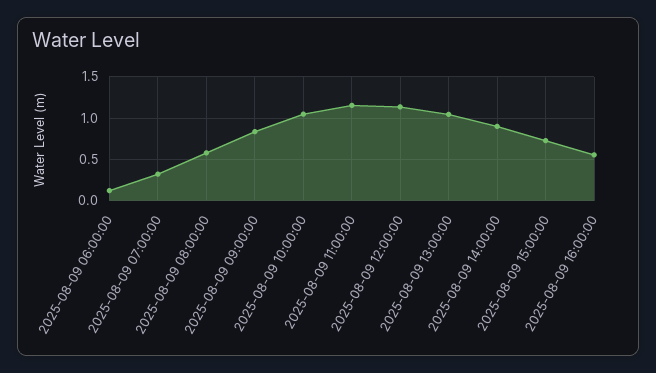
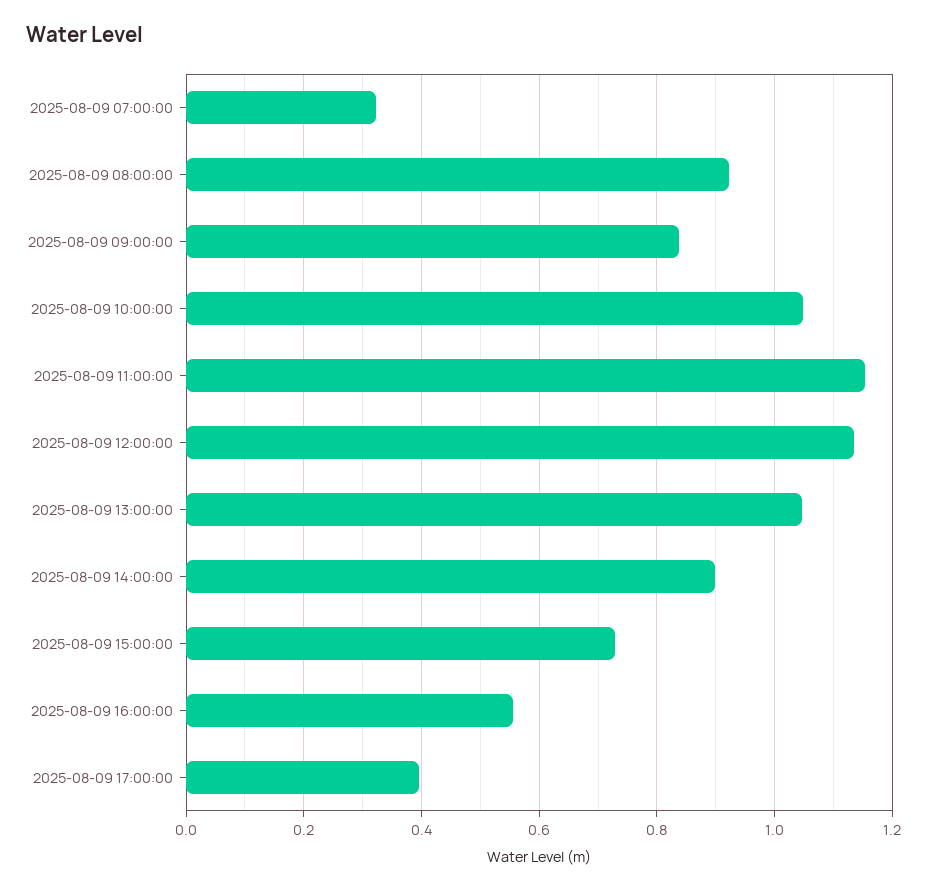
2025-08-09 06:00:00: 0.1 -> none
2025-08-09 08:00:00: 0.6 -> 0.92
2025-08-09 17:00:00: none -> 0.4

